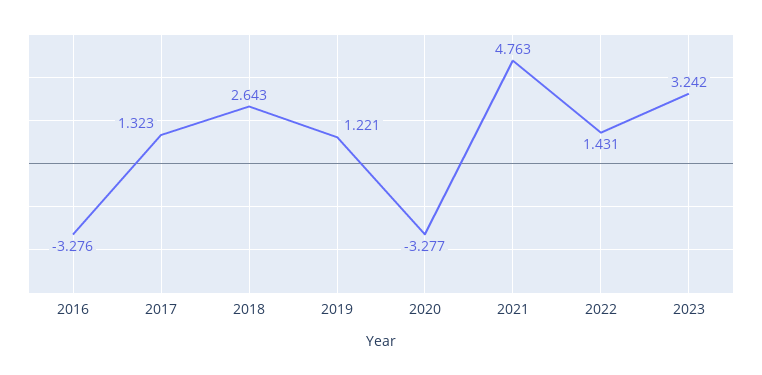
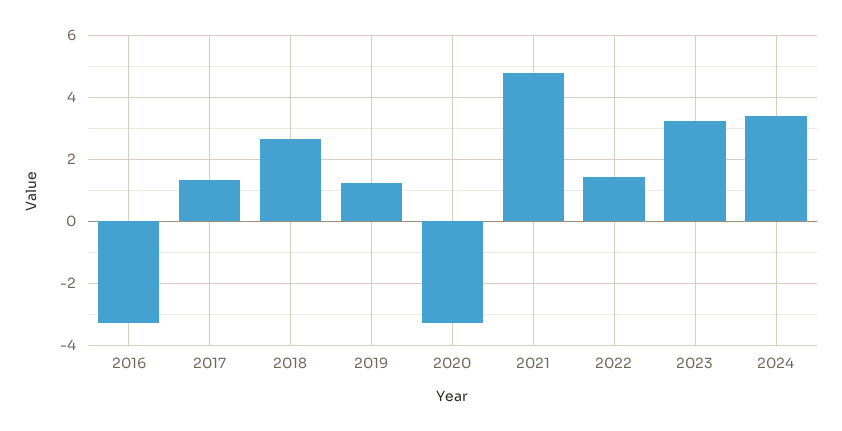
2024: none -> 3.4

